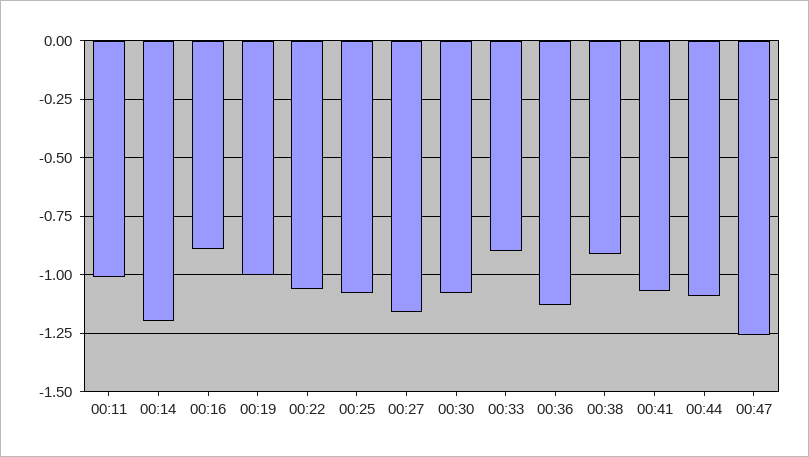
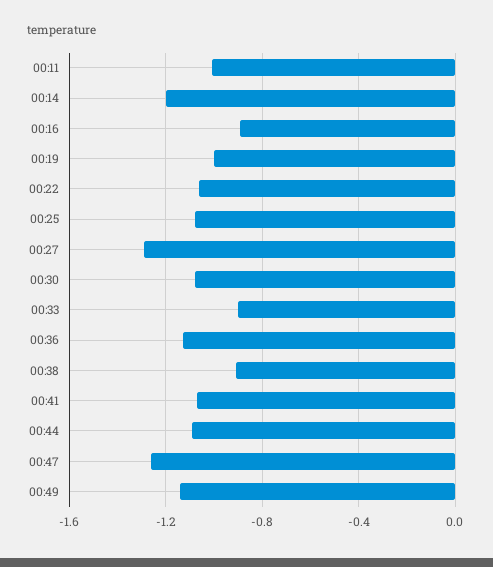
00:27: -1.15 -> -1.3
00:49: none -> -1.15

